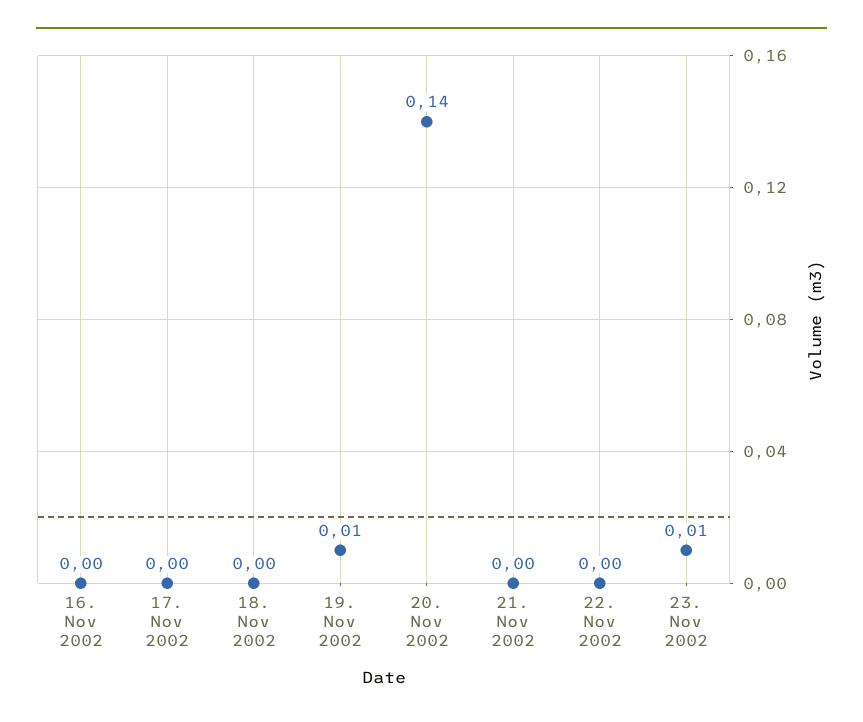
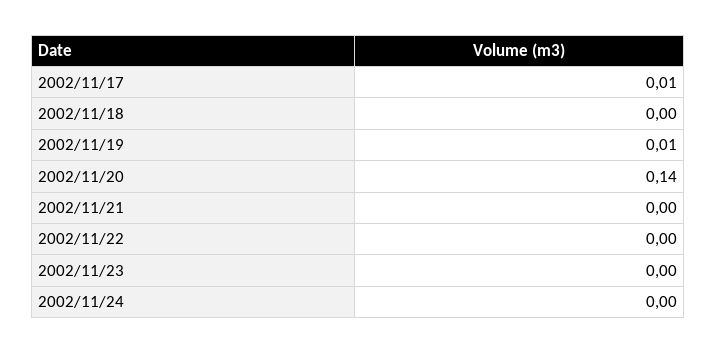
16. Nov 2002: 0 -> none
17. Nov 2002: 0 -> 0.01
23. Nov 2002: 0.01 -> 0
2002/11/24: none -> 0

